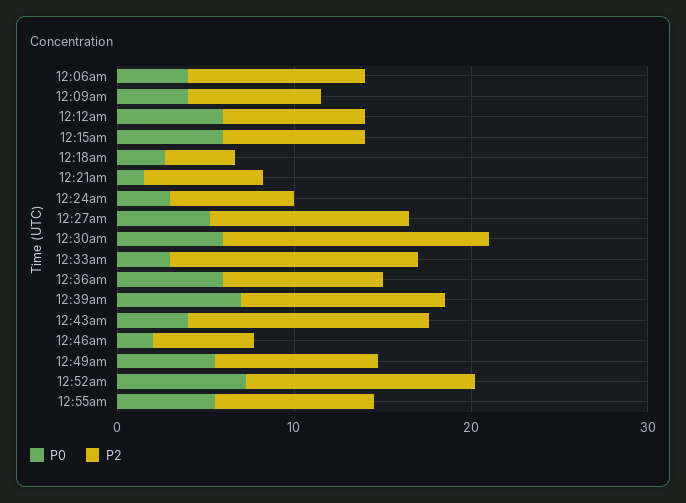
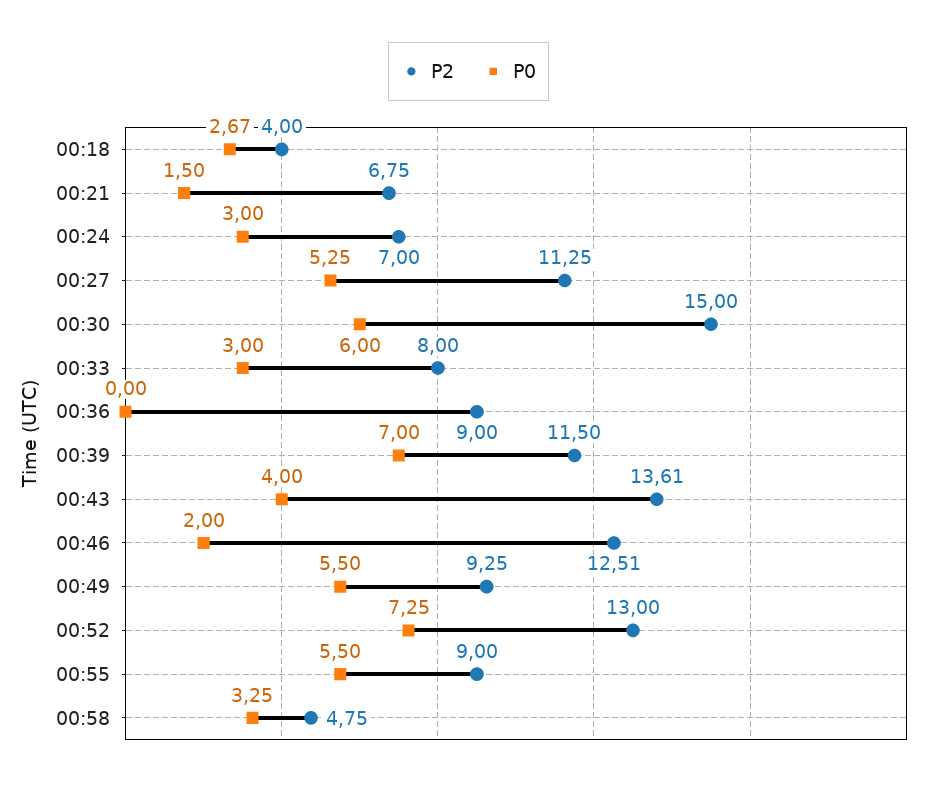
P0, 12:06am: 4 -> none
P2, 12:06am: 10 -> none
P0, 12:09am: 4 -> none
P2, 12:09am: 8 -> none
P0, 12:12am: 6 -> none
P2, 12:12am: 8 -> none
P0, 12:15am: 6 -> none
P2, 12:15am: 8 -> none
P2, 12:33am: 14 -> 8
P0, 12:36am: 6 -> 0
P2, 12:46am: 6 -> 12.51
P2, 00:58: none -> 4.75
P0, 00:58: none -> 3.25

